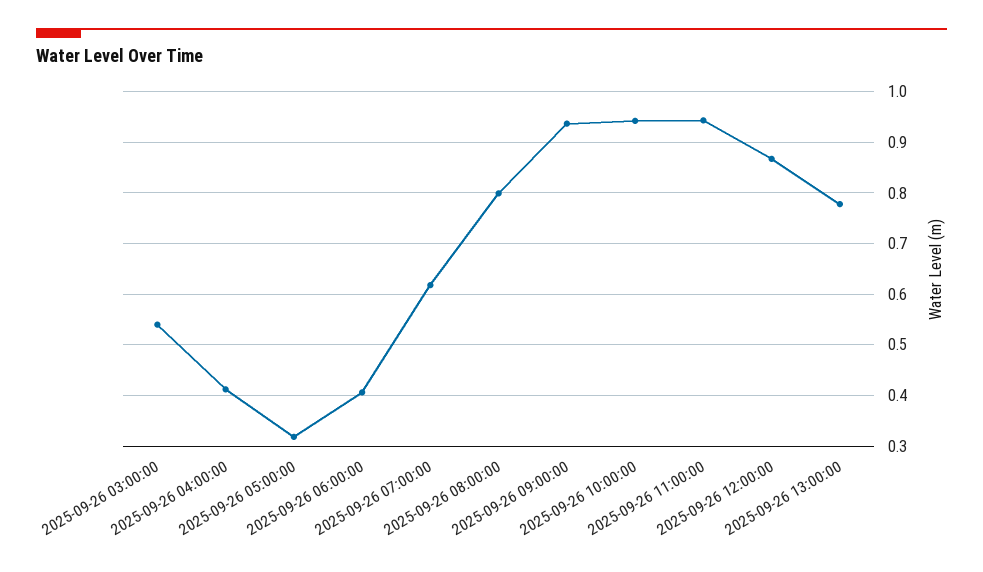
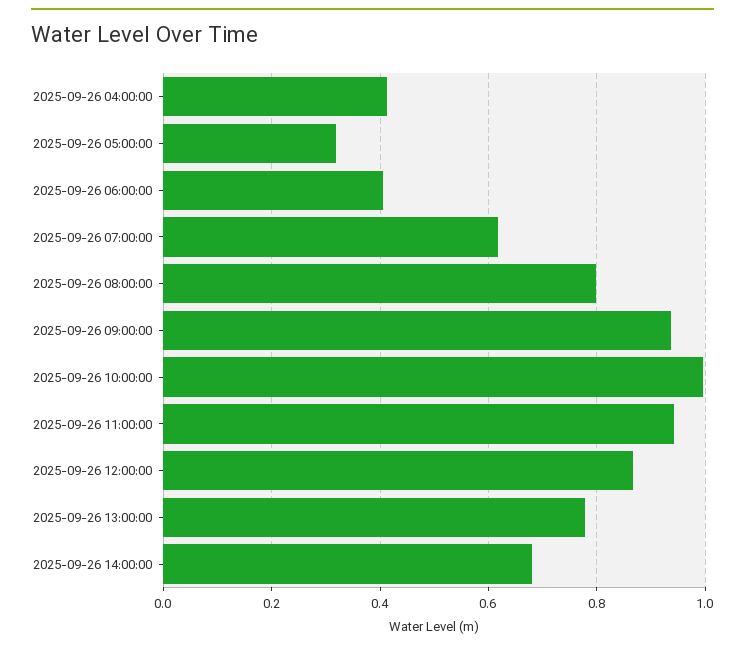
2025-09-26 03:00:00: 0.54 -> none
2025-09-26 10:00:00: 0.94 -> 1
2025-09-26 14:00:00: none -> 0.68

